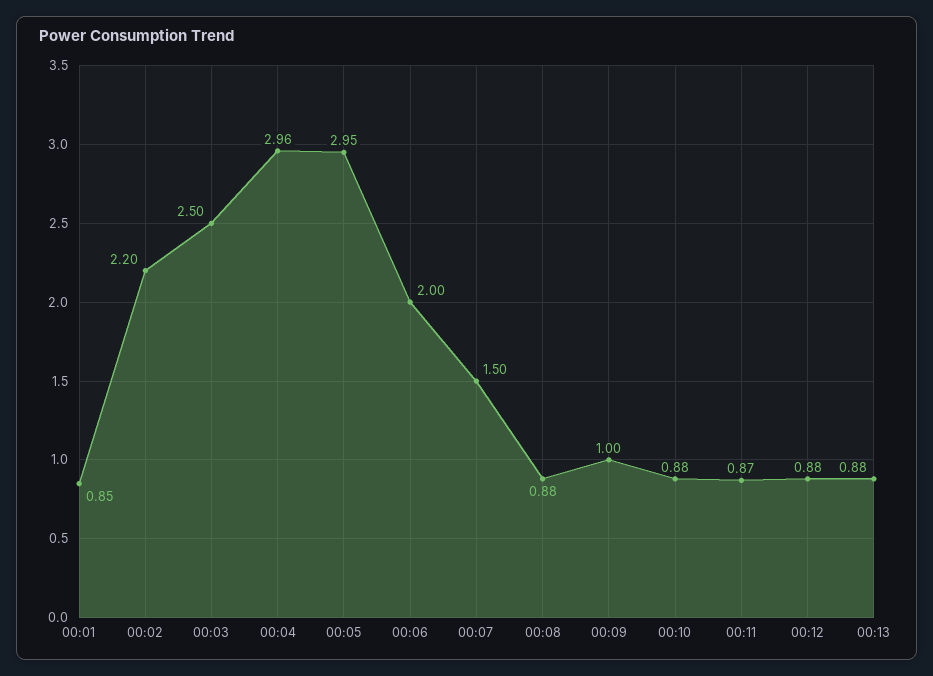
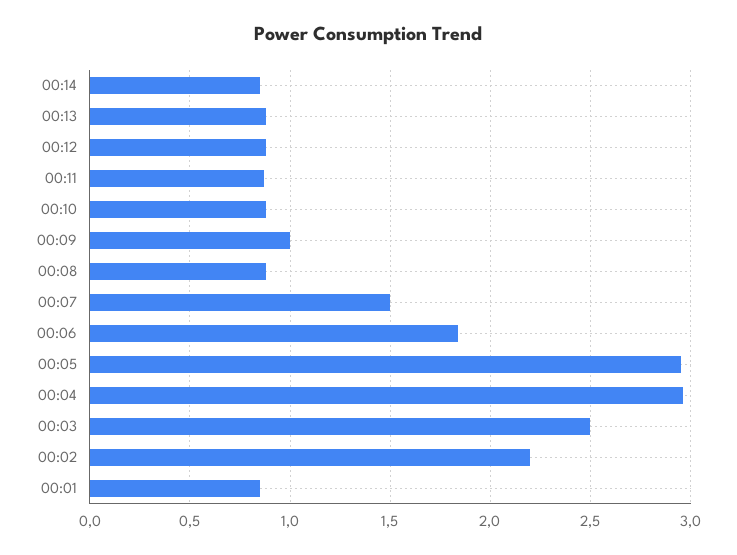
00:06: 2 -> 1.85
00:14: none -> 0.85

